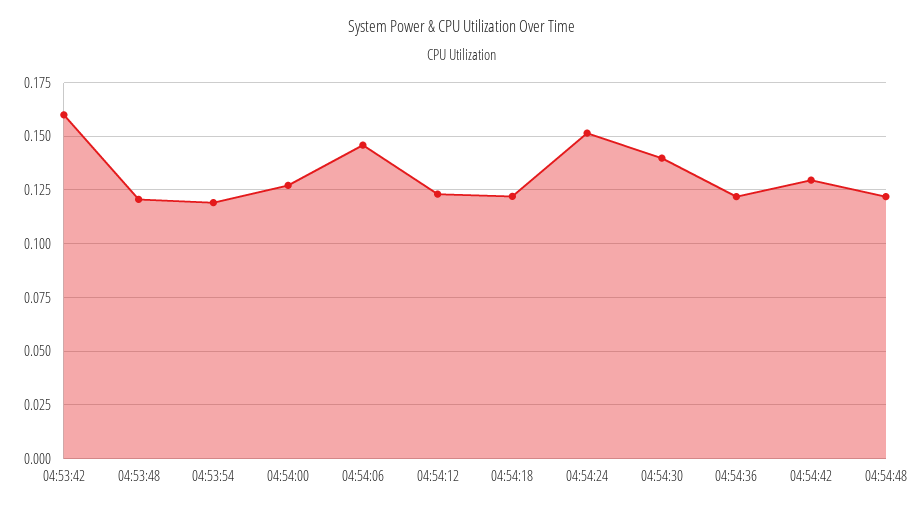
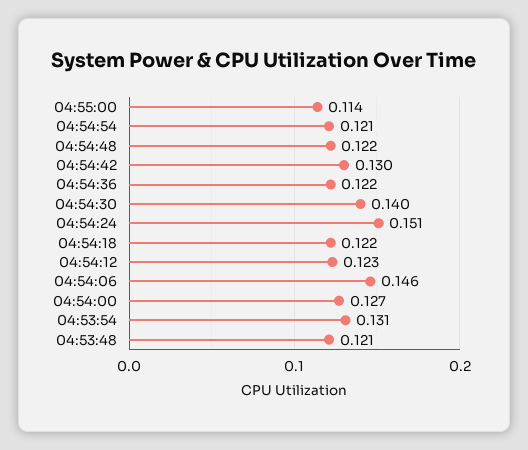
04:53:42: 0.16 -> none
04:53:54: 0.12 -> 0.131
04:55:00: none -> 0.114
04:54:54: none -> 0.121

